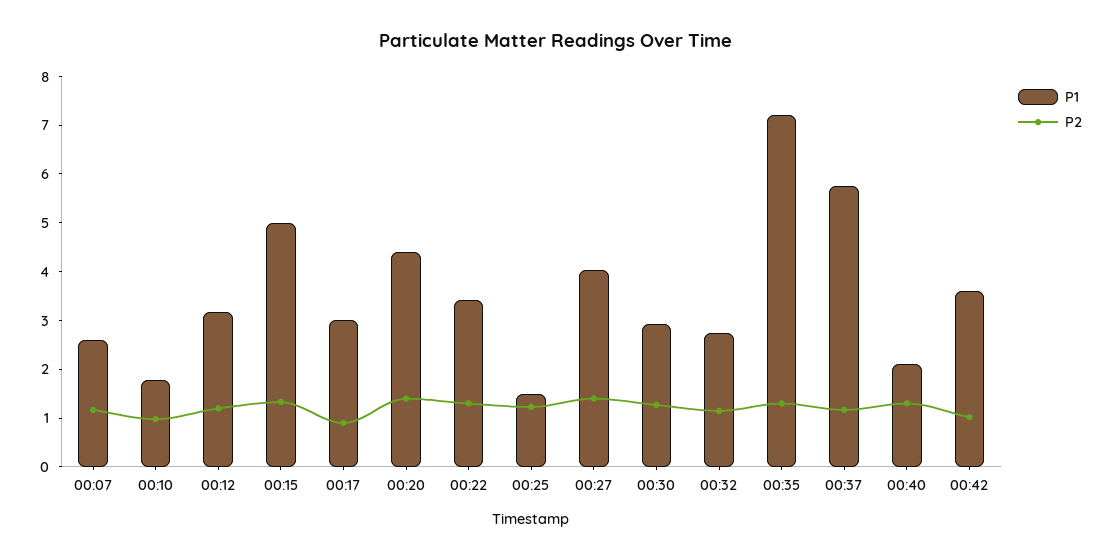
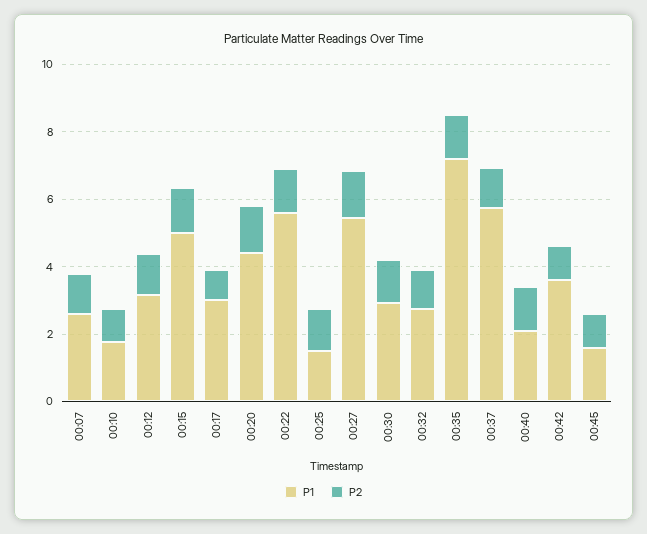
P1, 00:22: 3.4 -> 5.5
P1, 00:27: 4 -> 5.5
P1, 00:45: none -> 1.5
P2, 00:45: none -> 1

